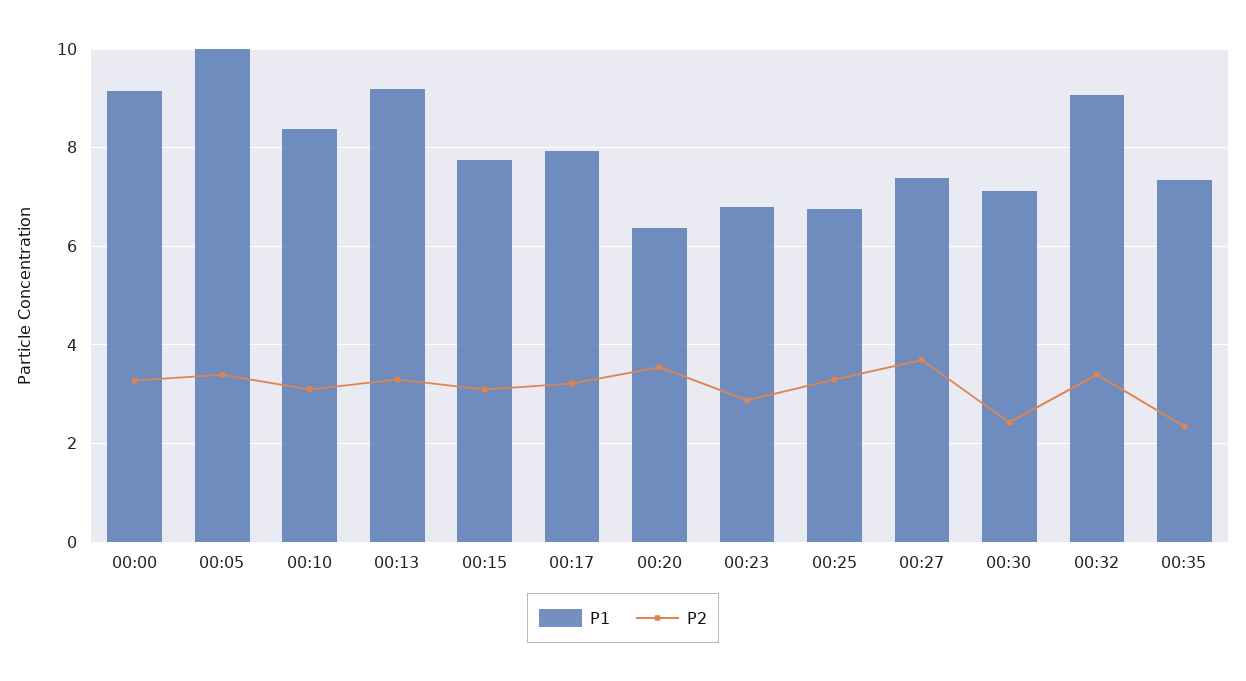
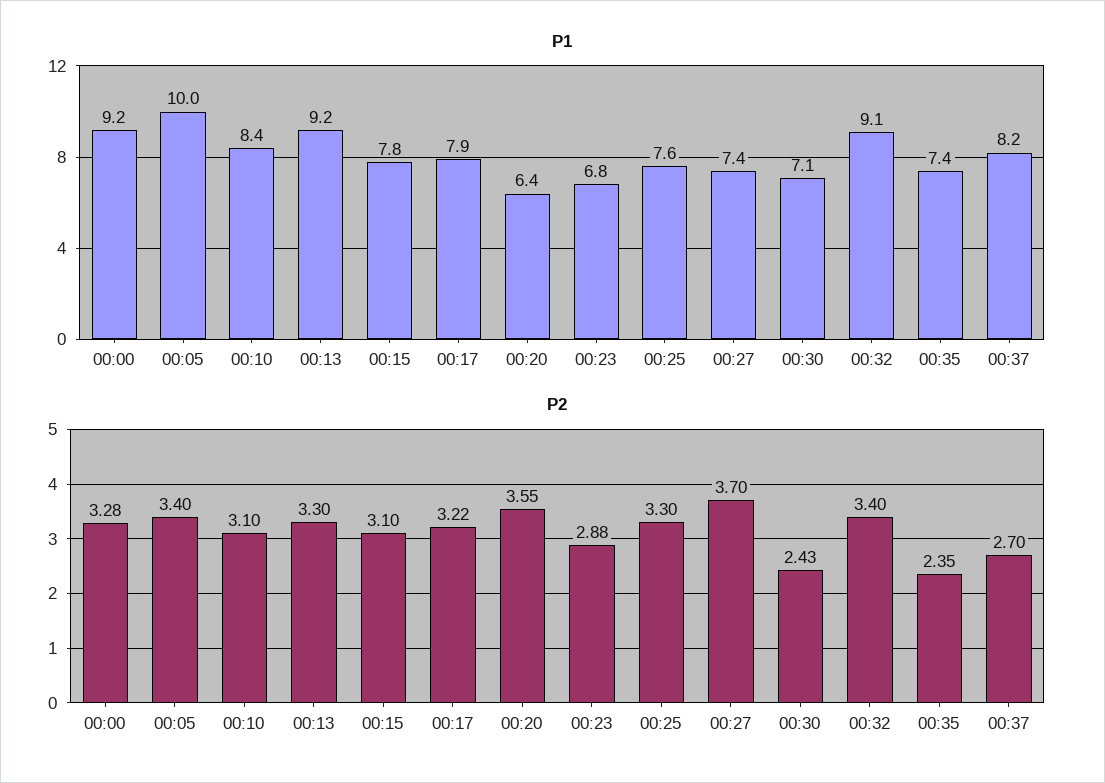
P1, 00:25: 6.8 -> 7.6
P1, 00:37: none -> 8.2
P2, 00:37: none -> 2.7

